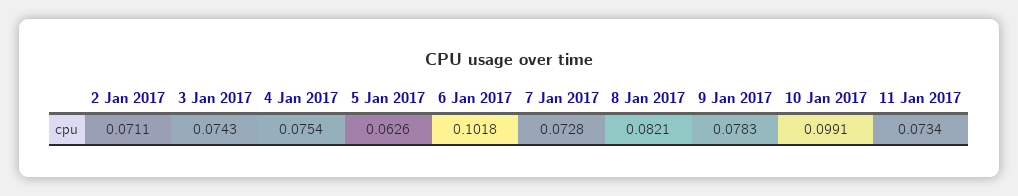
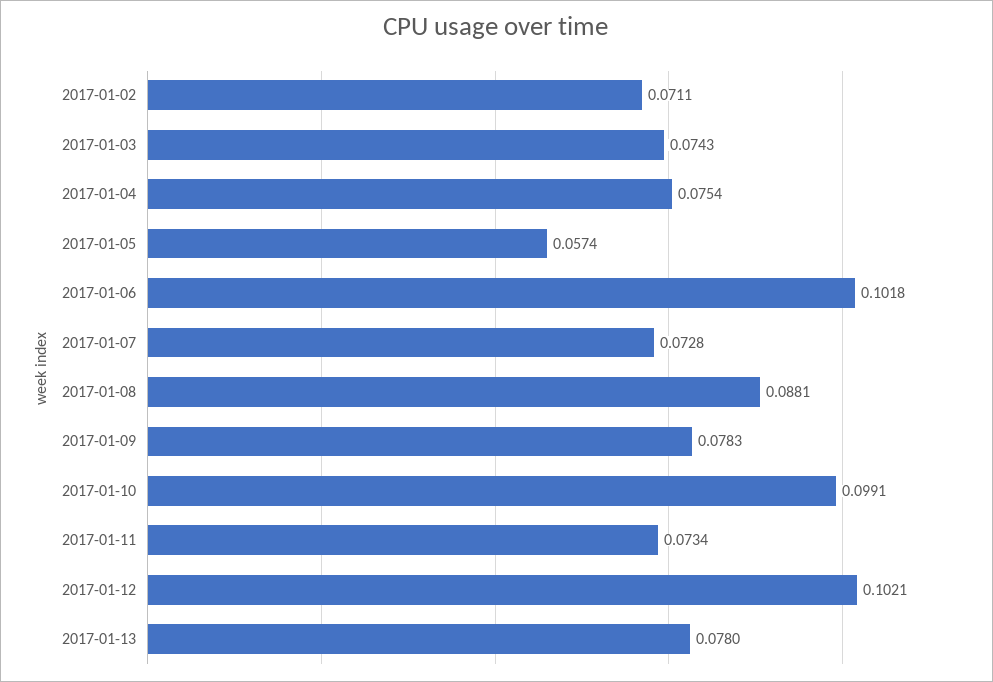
5 Jan 2017: 0.0626 -> 0.0574
8 Jan 2017: 0.0821 -> 0.0881
2017-01-12: none -> 0.1021
2017-01-13: none -> 0.078

